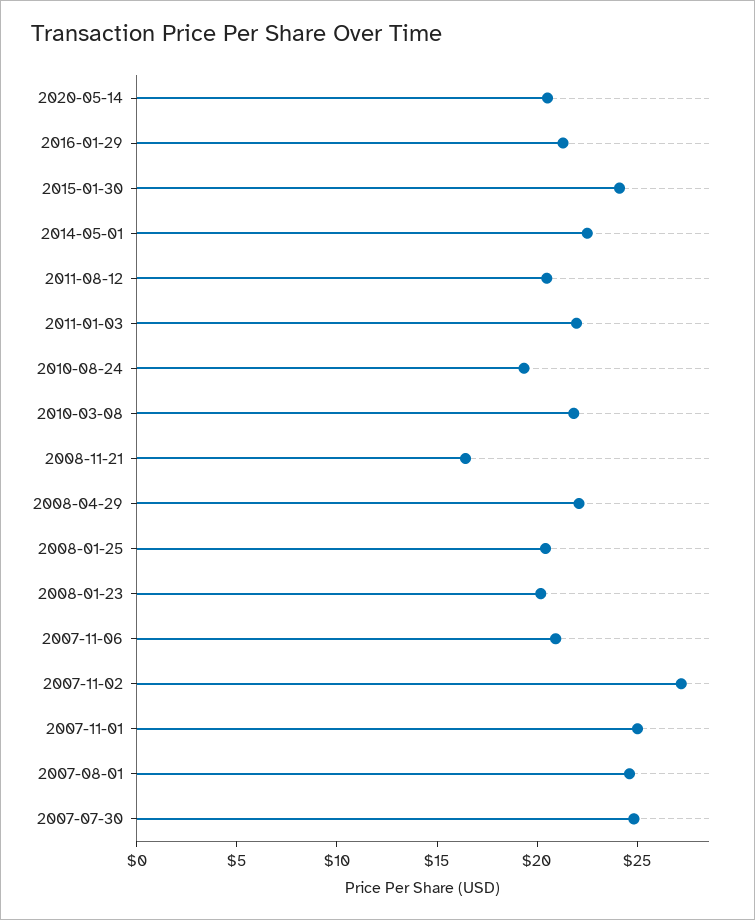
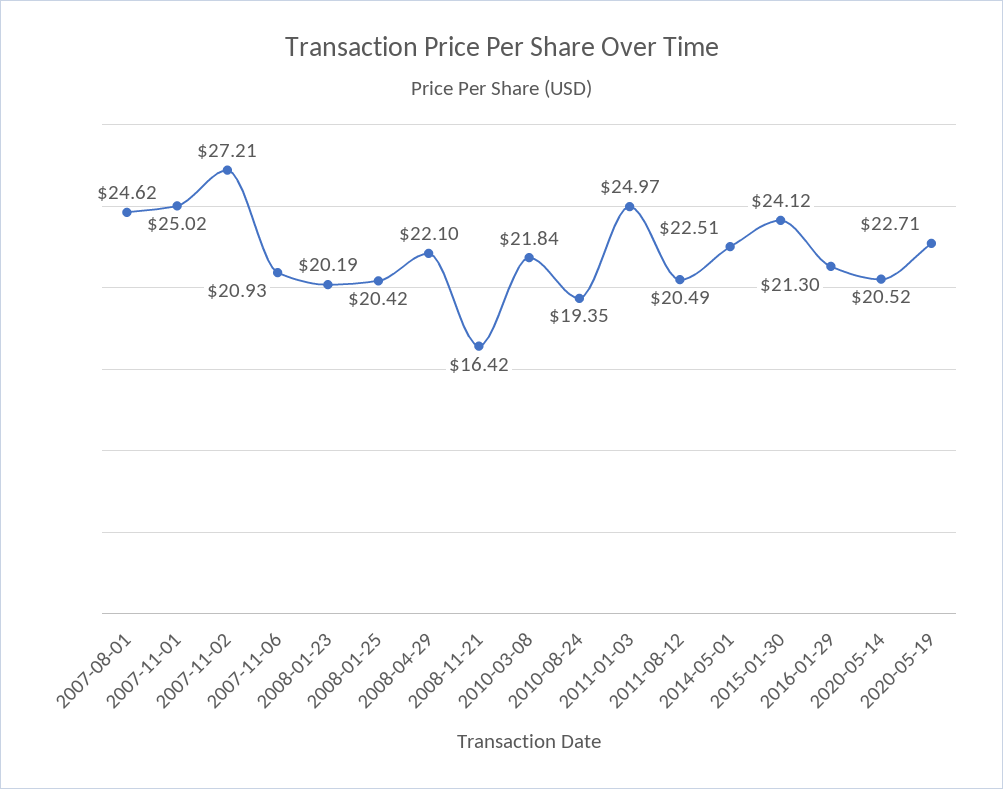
2011-01-03: 22 -> 24.97
2007-07-30: 25 -> none
2020-05-19: none -> 22.71

